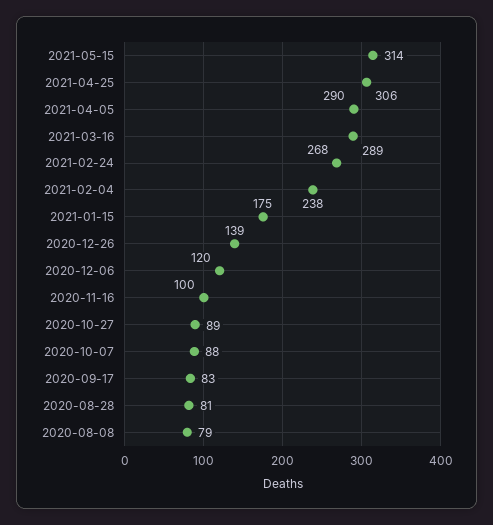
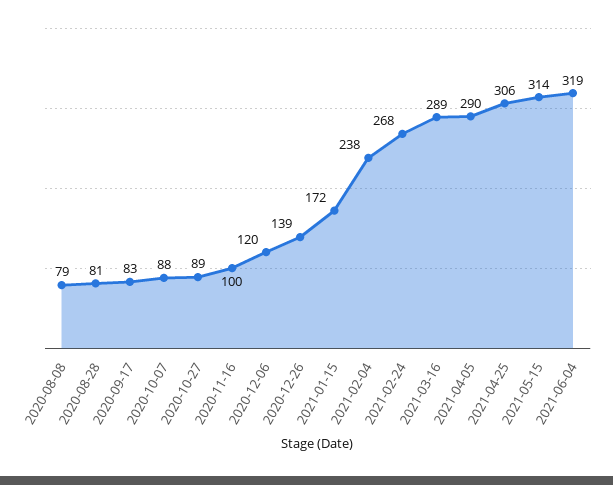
2021-01-15: 175 -> 172
2021-06-04: none -> 319

